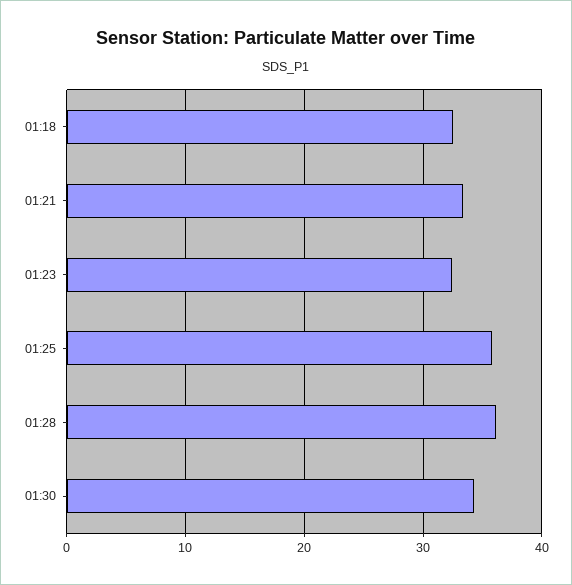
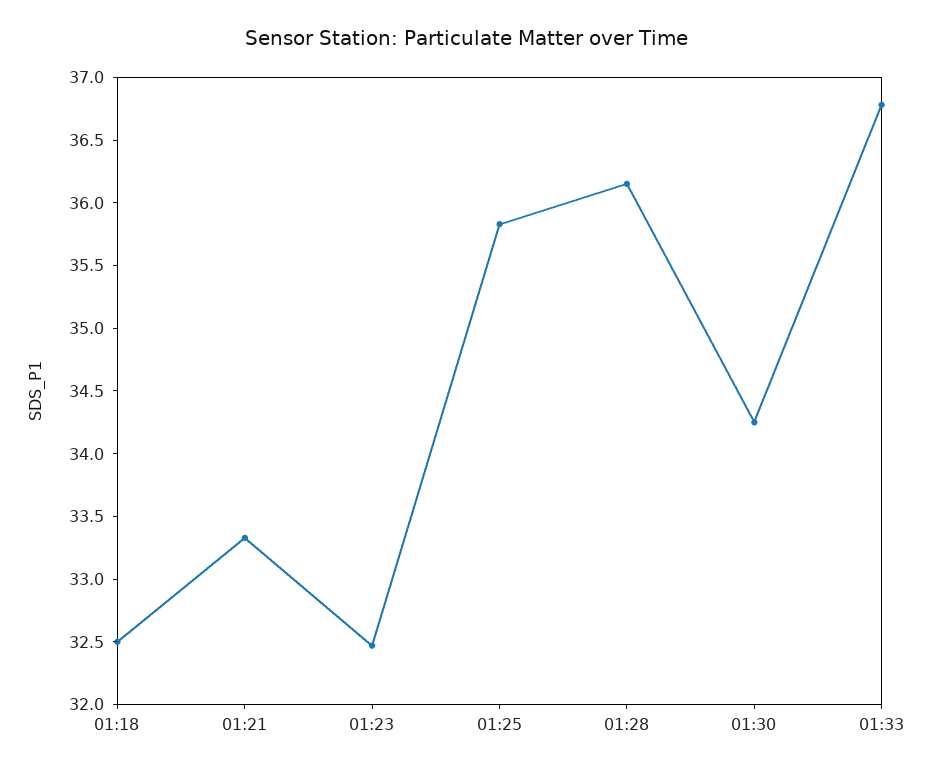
01:33: none -> 36.8

